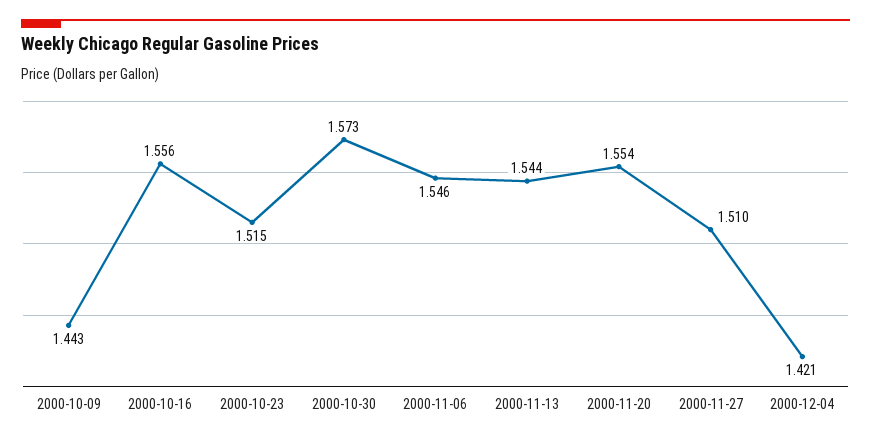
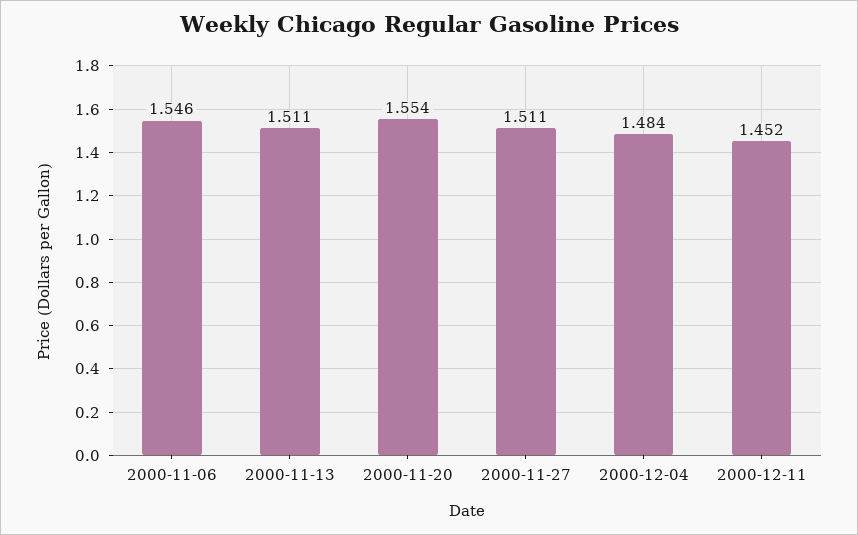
2000-10-09: 1.443 -> none
2000-10-16: 1.556 -> none
2000-10-23: 1.515 -> none
2000-10-30: 1.573 -> none
2000-11-13: 1.544 -> 1.511
2000-11-27: 1.51 -> 1.511
2000-12-04: 1.421 -> 1.484
2000-12-11: none -> 1.452

